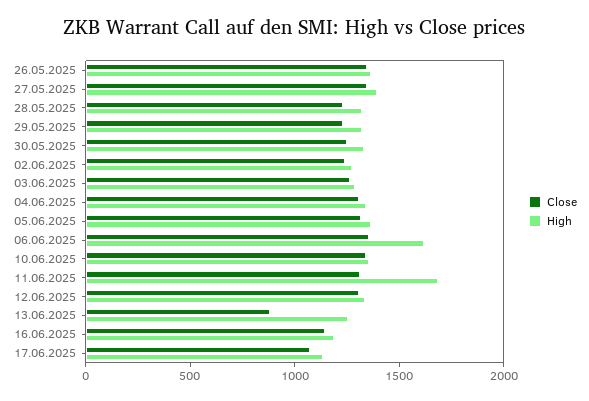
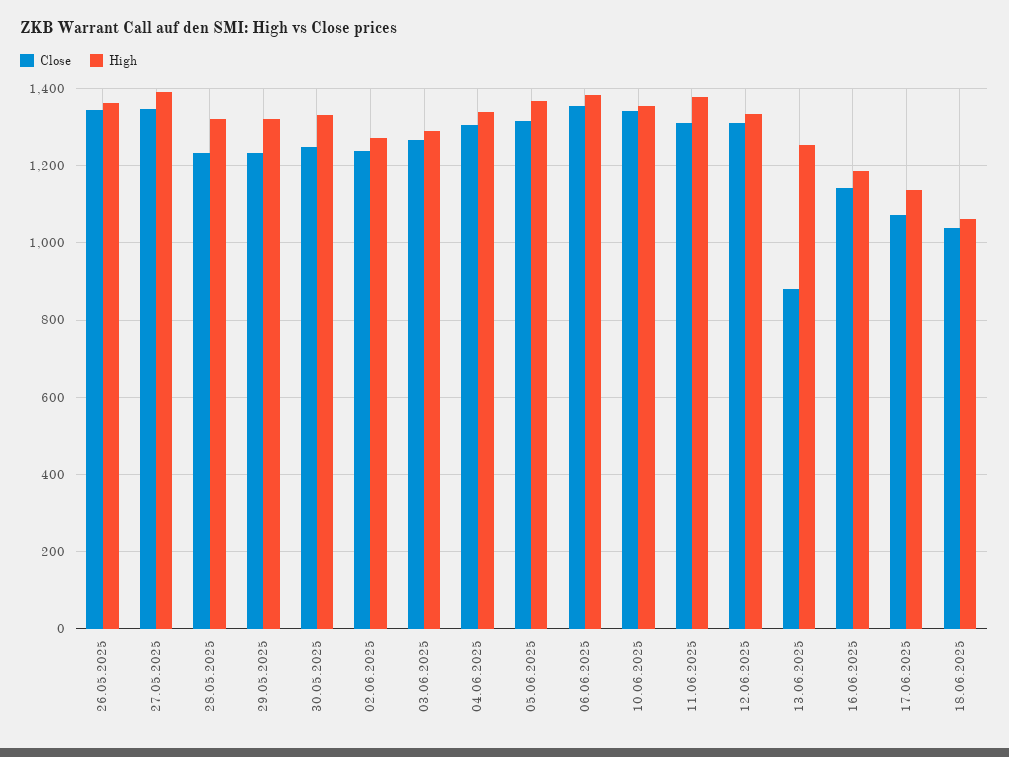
High, 06.06.2025: 1600 -> 1380
High, 11.06.2025: 1700 -> 1380
Close, 18.06.2025: none -> 1040
High, 18.06.2025: none -> 1060

